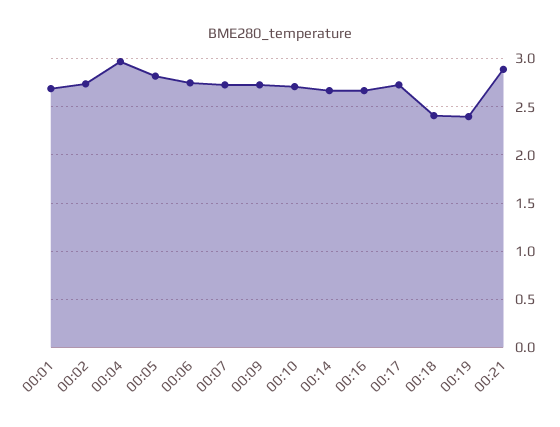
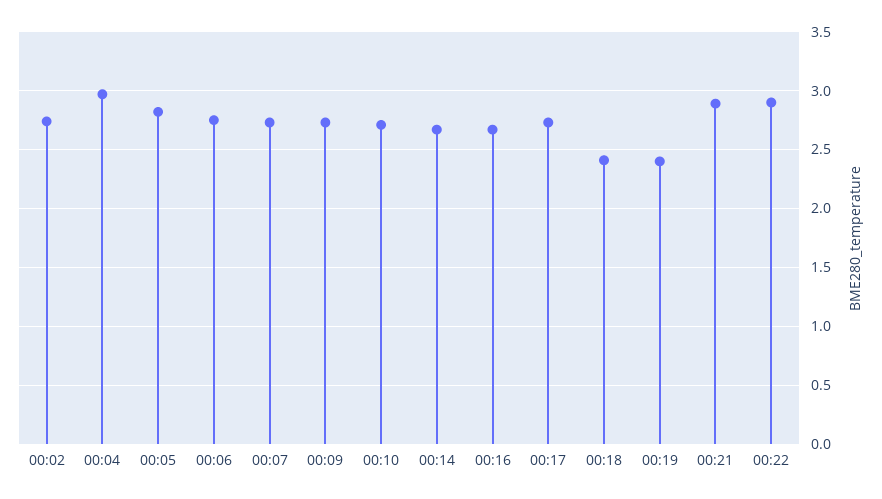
00:01: 2.7 -> none
00:22: none -> 2.9

